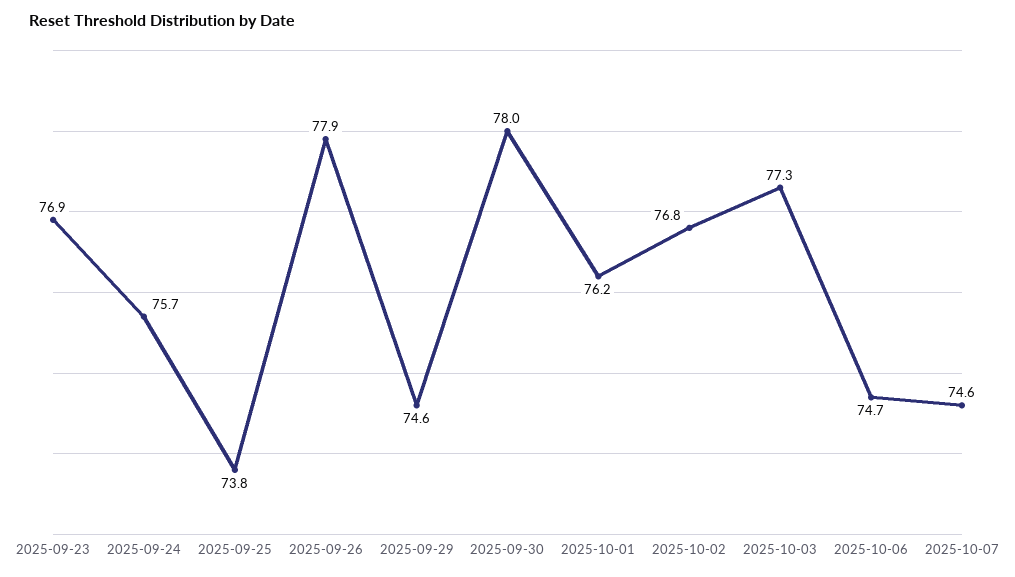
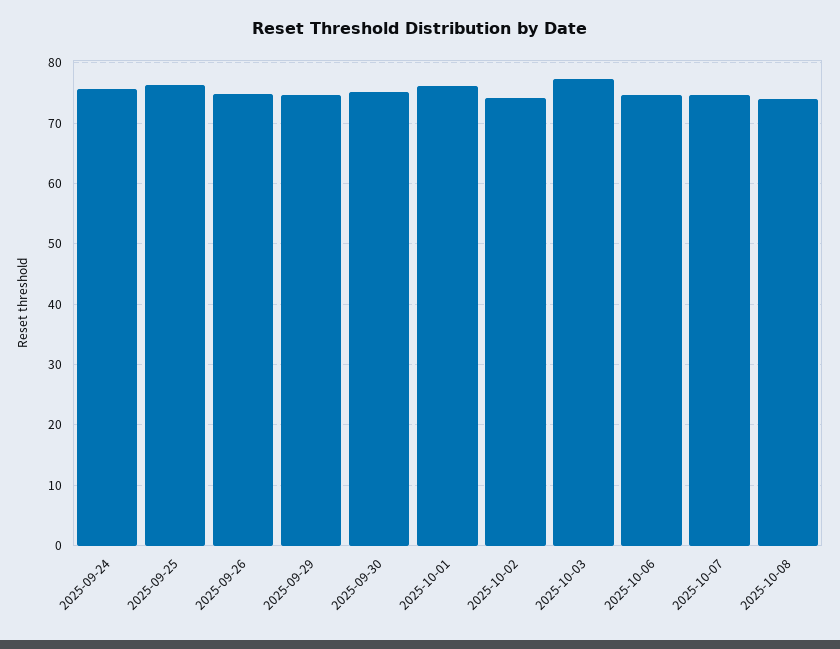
2025-09-23: 76.9 -> none
2025-09-25: 73.8 -> 76
2025-09-26: 77.9 -> 75
2025-09-30: 78 -> 75
2025-10-02: 76.8 -> 74
2025-10-08: none -> 74

